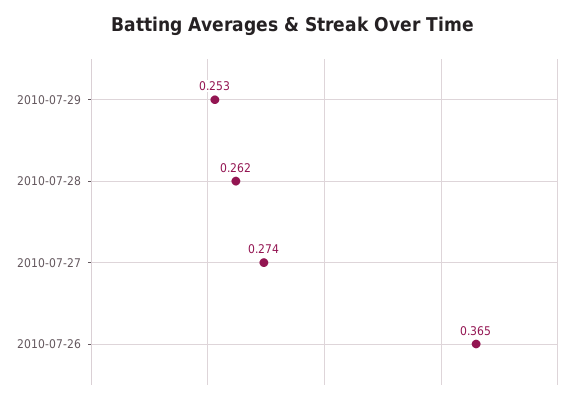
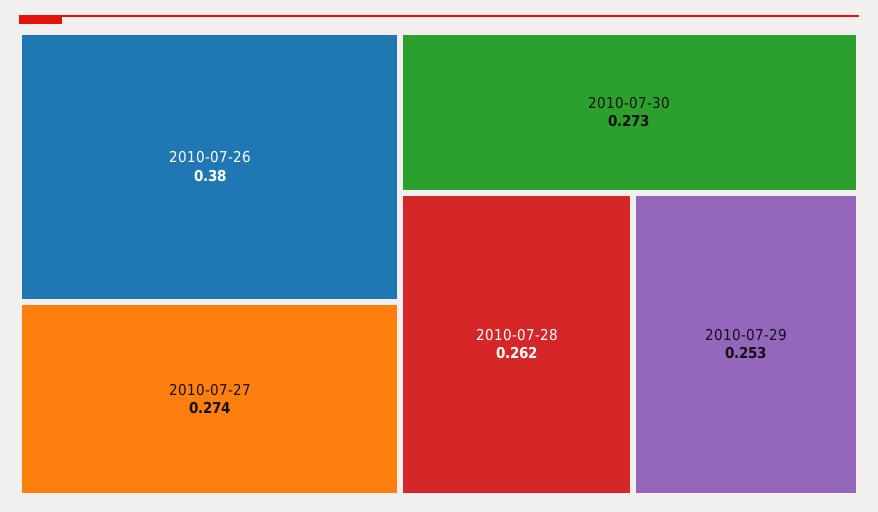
2010-07-26: 0.365 -> 0.38
2010-07-30: none -> 0.273

